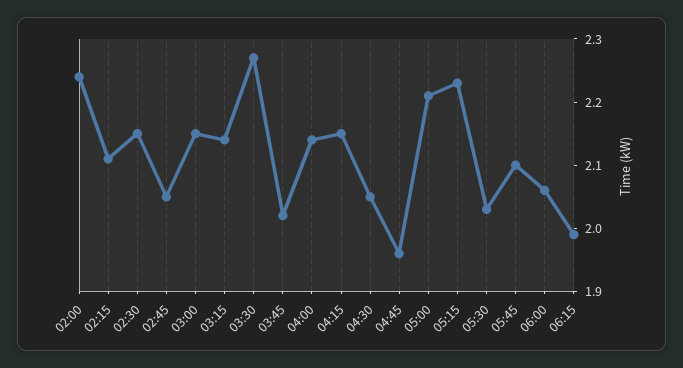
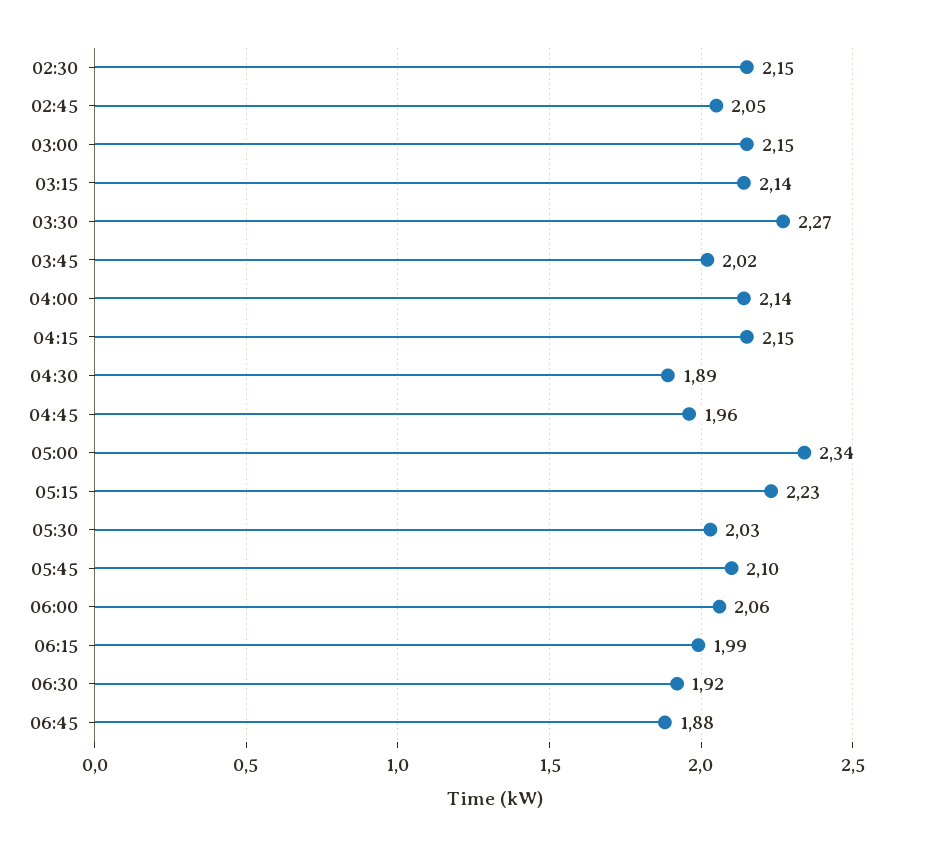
02:00: 2.25 -> none
02:15: 2.1 -> none
04:30: 2.05 -> 1.89
05:00: 2.2 -> 2.34
06:30: none -> 1.92
06:45: none -> 1.88

